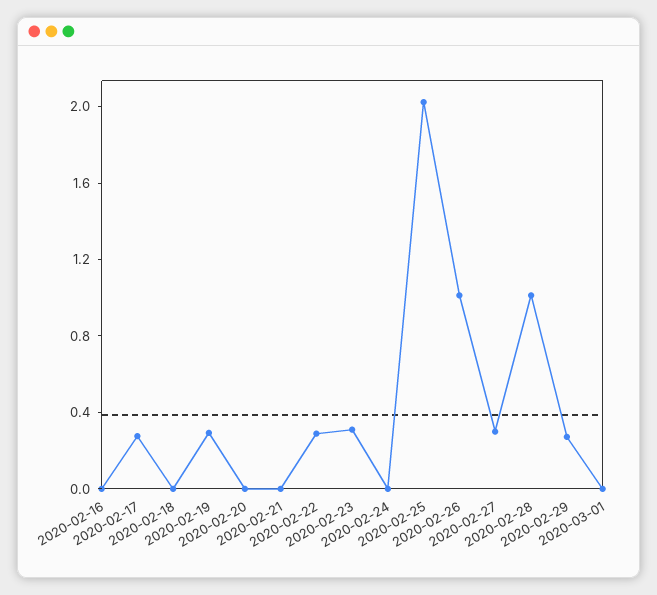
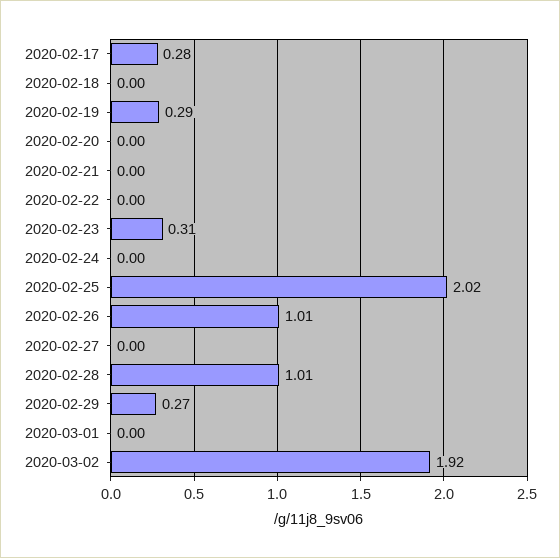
2020-02-16: 0 -> none
2020-02-22: 0.3 -> 0
2020-02-27: 0.3 -> 0
2020-03-02: none -> 1.92

